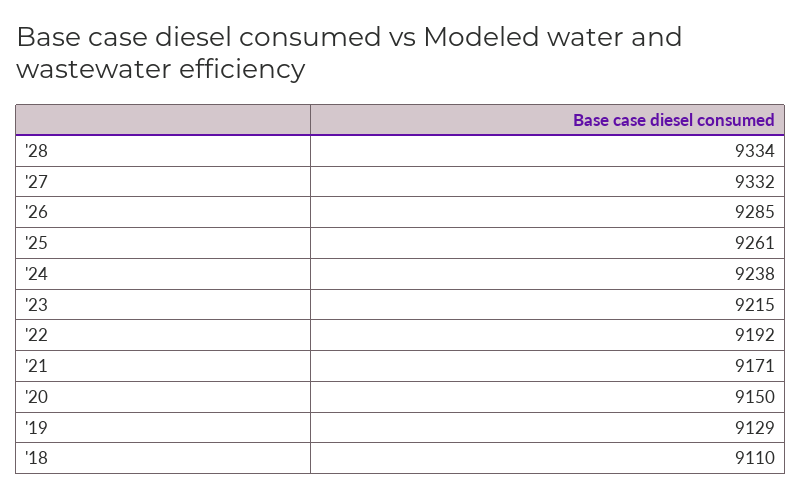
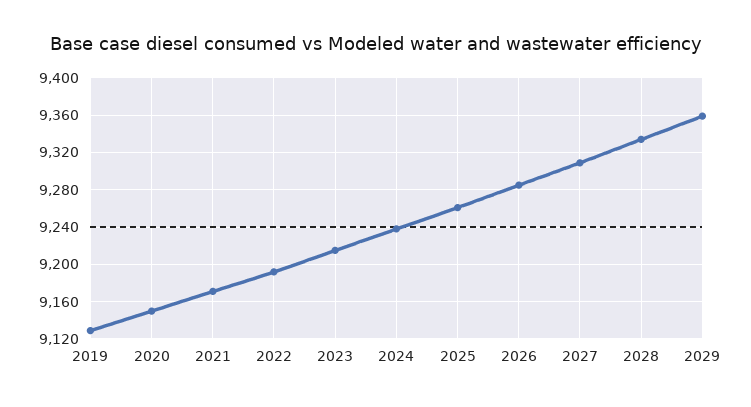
'27: 9332 -> 9310
'18: 9110 -> none
2029: none -> 9360

